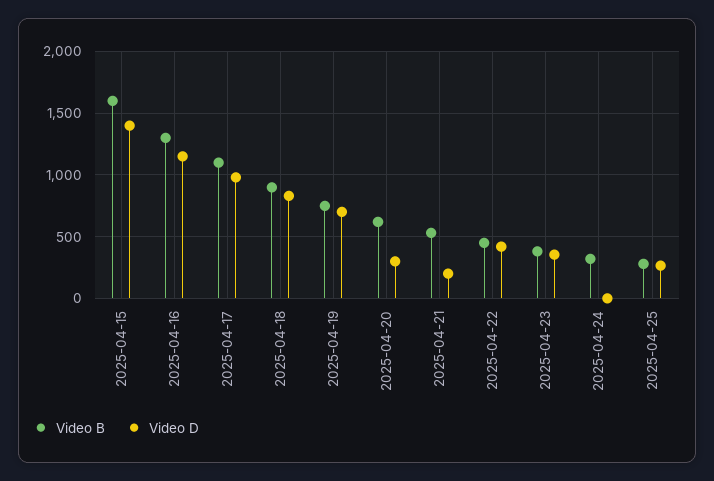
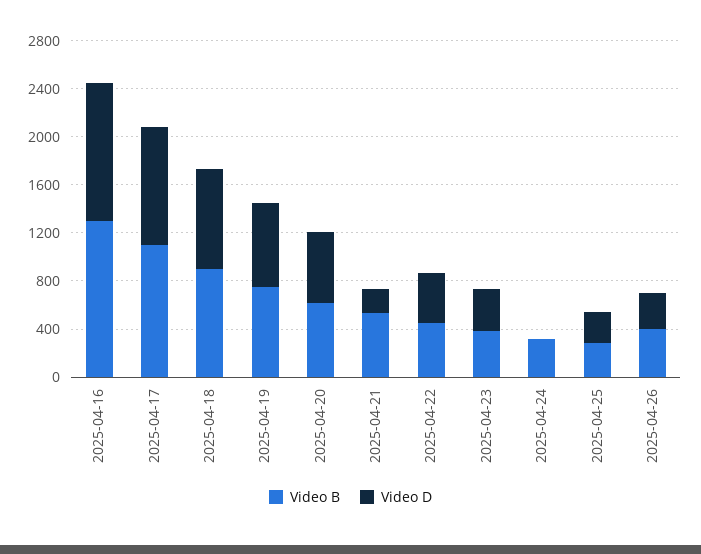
Video B, 2025-04-15: 1600 -> none
Video D, 2025-04-15: 1400 -> none
Video D, 2025-04-20: 300 -> 600
Video B, 2025-04-26: none -> 400
Video D, 2025-04-26: none -> 300

